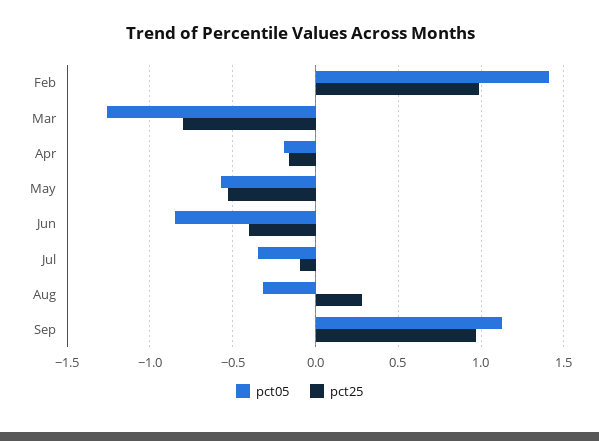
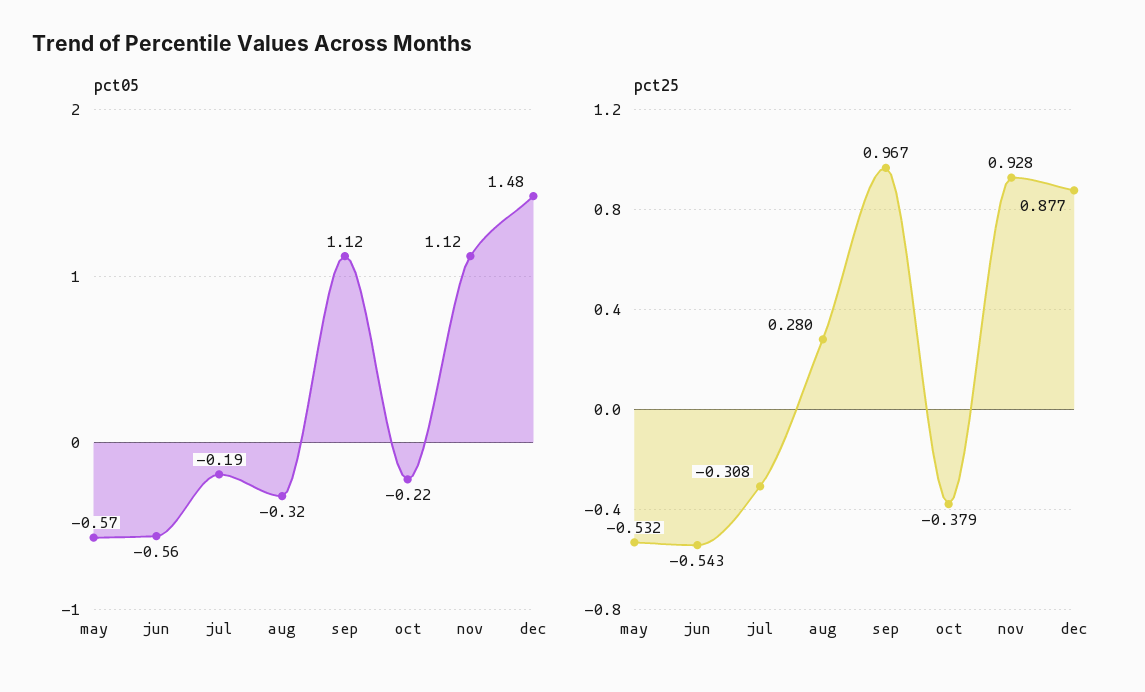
pct05, Feb: 1.4 -> none
pct25, Feb: 1 -> none
pct05, Mar: -1.25 -> none
pct25, Mar: -0.8 -> none
pct05, Apr: -0.2 -> none
pct25, Apr: -0.15 -> none
pct05, Jun: -0.85 -> -0.56
pct25, Jun: -0.4 -> -0.543
pct05, Jul: -0.35 -> -0.19
pct25, Jul: -0.1 -> -0.308
pct05, oct: none -> -0.22
pct05, nov: none -> 1.12
pct05, dec: none -> 1.48
pct25, oct: none -> -0.379
pct25, nov: none -> 0.928
pct25, dec: none -> 0.877

